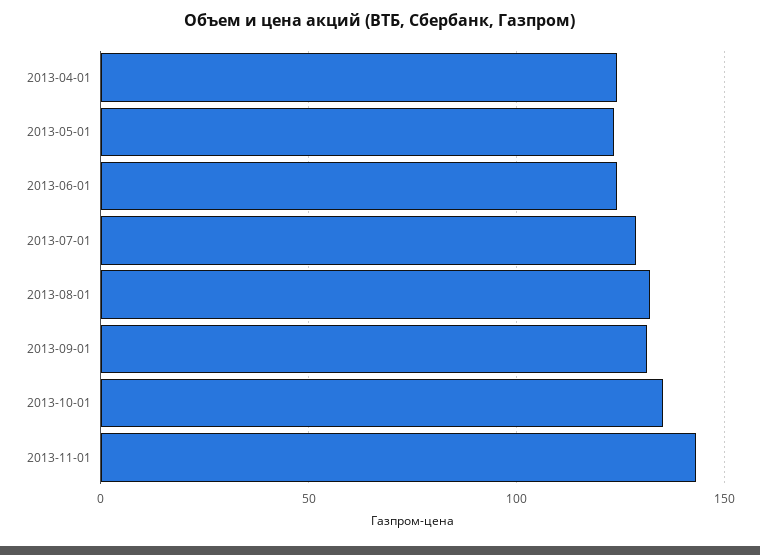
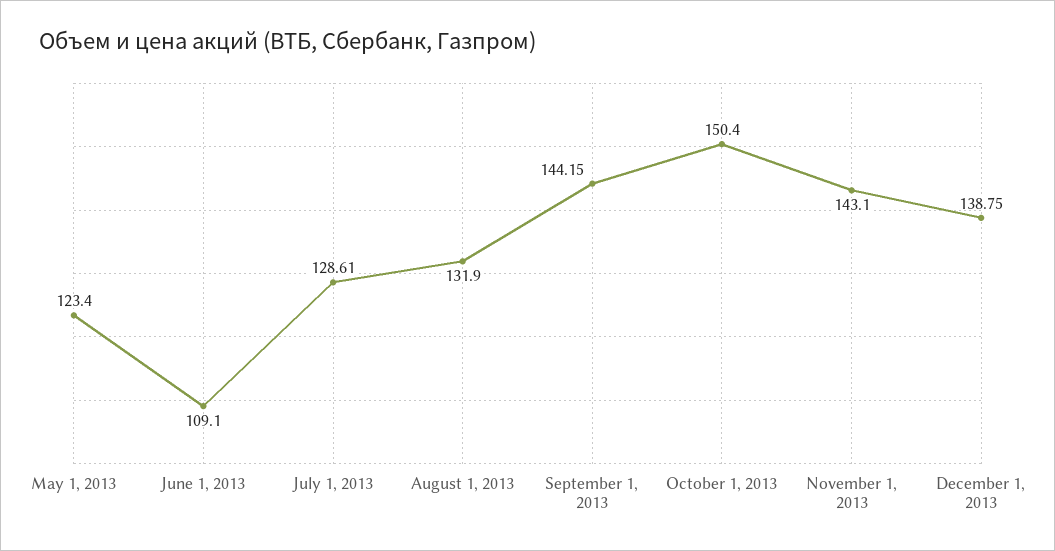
2013-04-01: 125 -> none
2013-06-01: 125 -> 109.1
2013-09-01: 130 -> 144.15
2013-10-01: 135 -> 150.4
December 1, 2013: none -> 138.75

